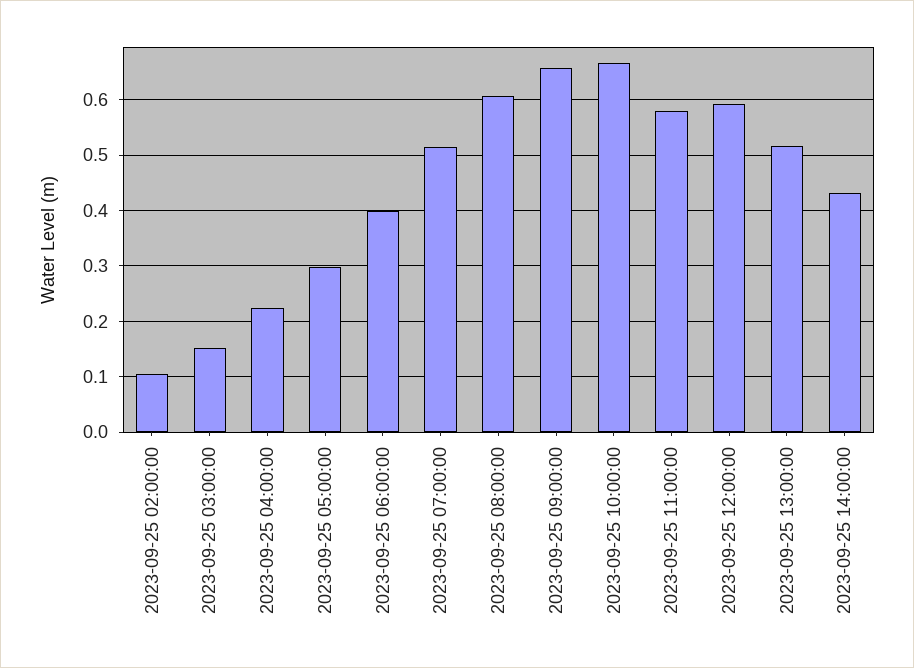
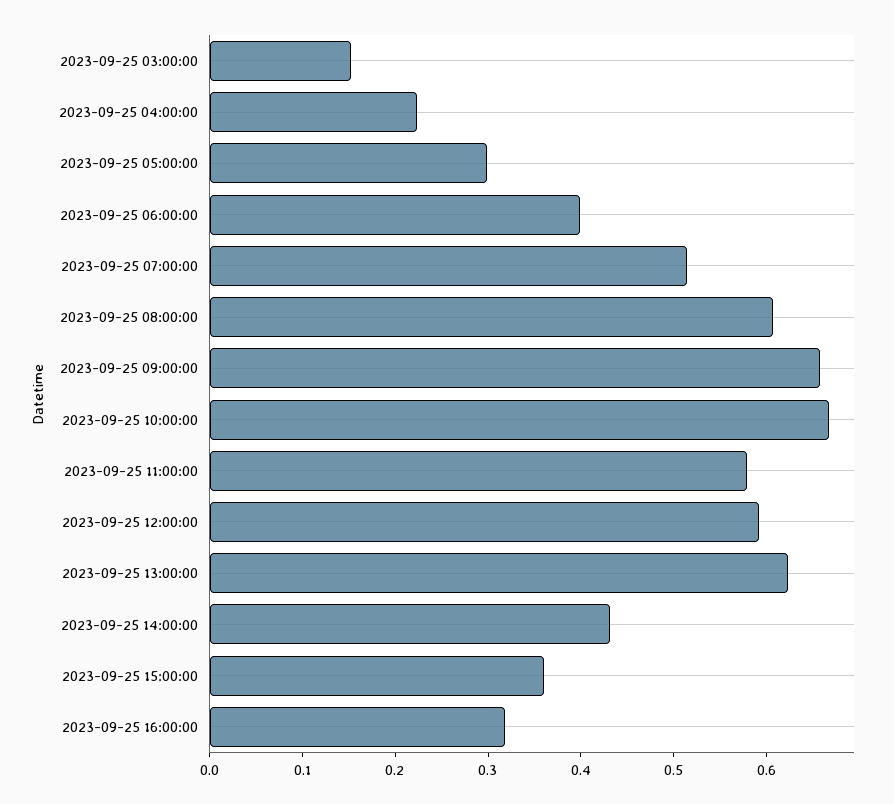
2023-09-25 02:00:00: 0.1 -> none
2023-09-25 13:00:00: 0.52 -> 0.62
2023-09-25 15:00:00: none -> 0.36
2023-09-25 16:00:00: none -> 0.32

